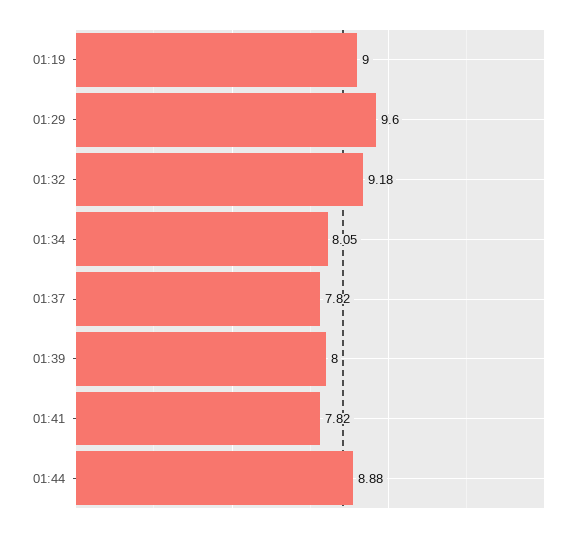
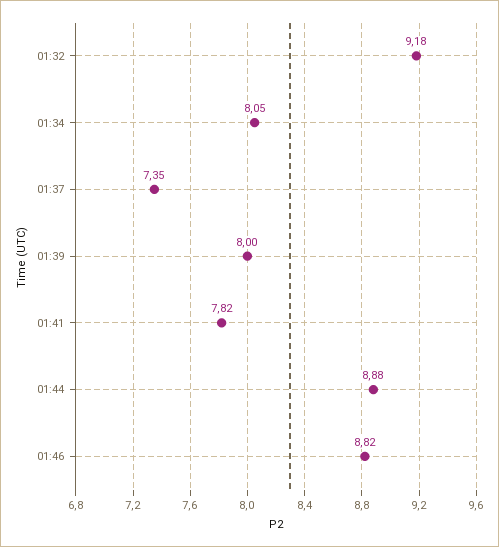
01:19: 9 -> none
01:29: 9.6 -> none
01:37: 7.82 -> 7.35
01:46: none -> 8.82

